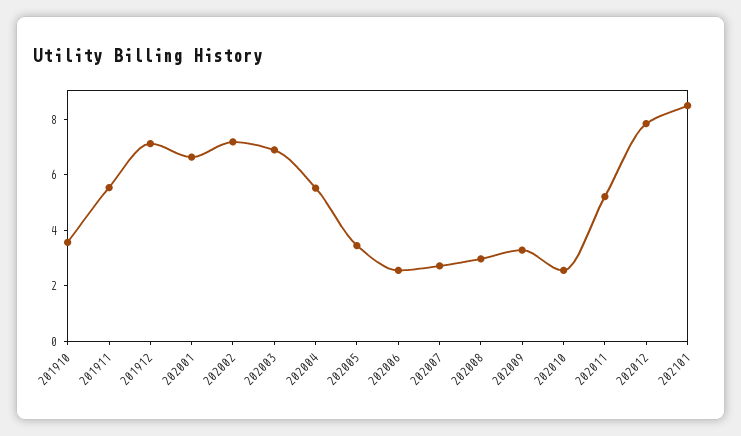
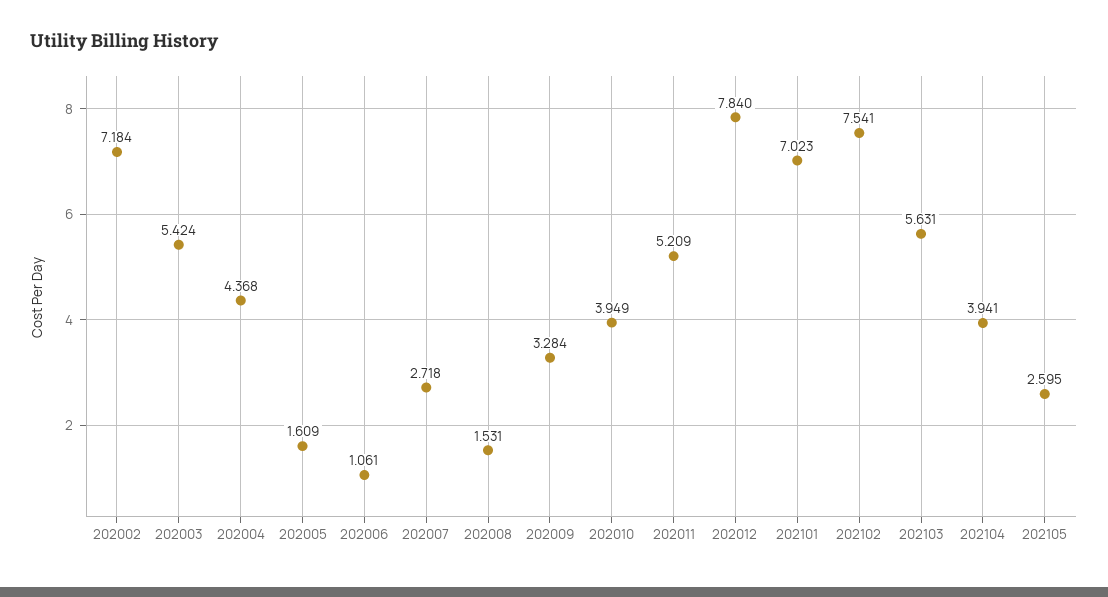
201910: 3.5 -> none
201911: 5.5 -> none
201912: 7 -> none
202001: 6.5 -> none
202003: 7 -> 5.424
202004: 5.5 -> 4.368
202005: 3.5 -> 1.609
202006: 2.5 -> 1.061
202008: 3 -> 1.531
202010: 2.5 -> 3.949
202101: 8.5 -> 7.023
202102: none -> 7.541
202103: none -> 5.631
202104: none -> 3.941
202105: none -> 2.595

